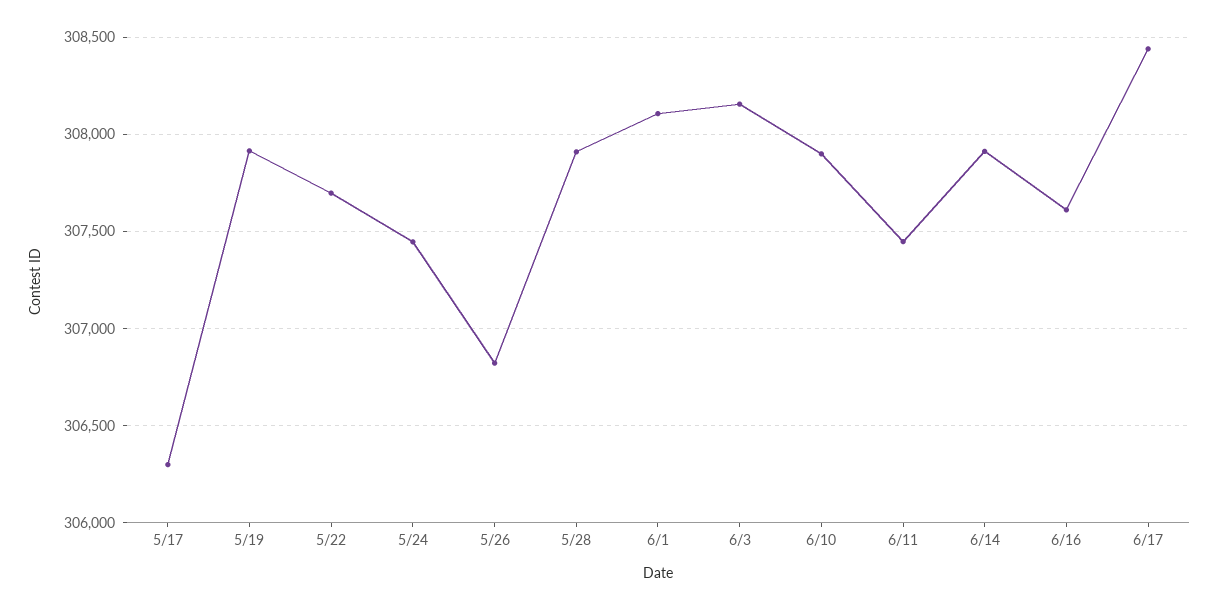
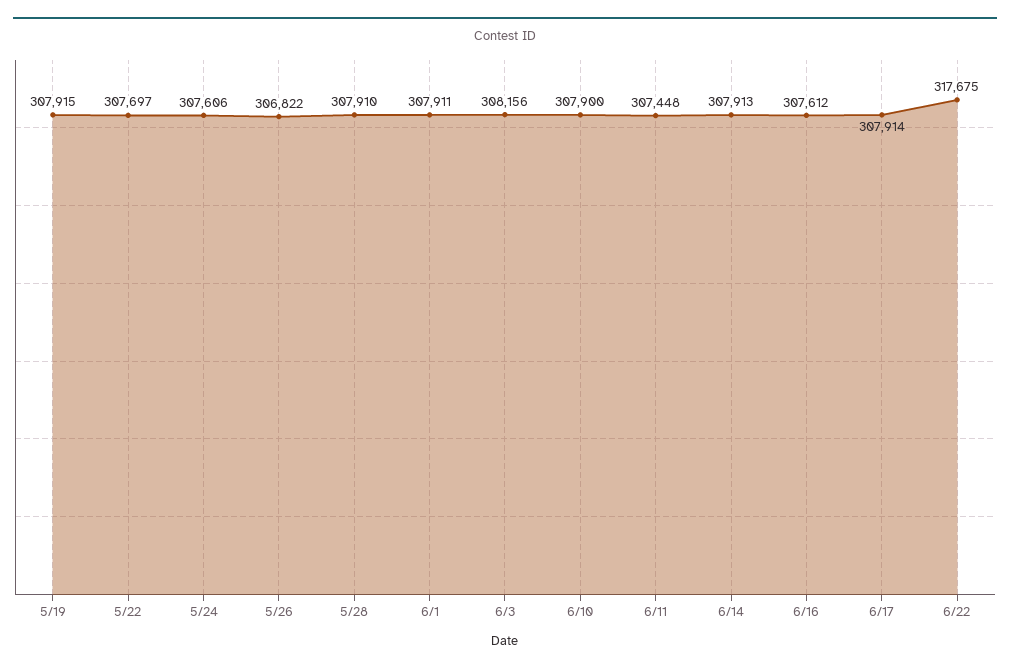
5/17: 306300 -> none
5/24: 307450 -> 307606
6/1: 308100 -> 307911
6/17: 308450 -> 307914
6/22: none -> 317675

